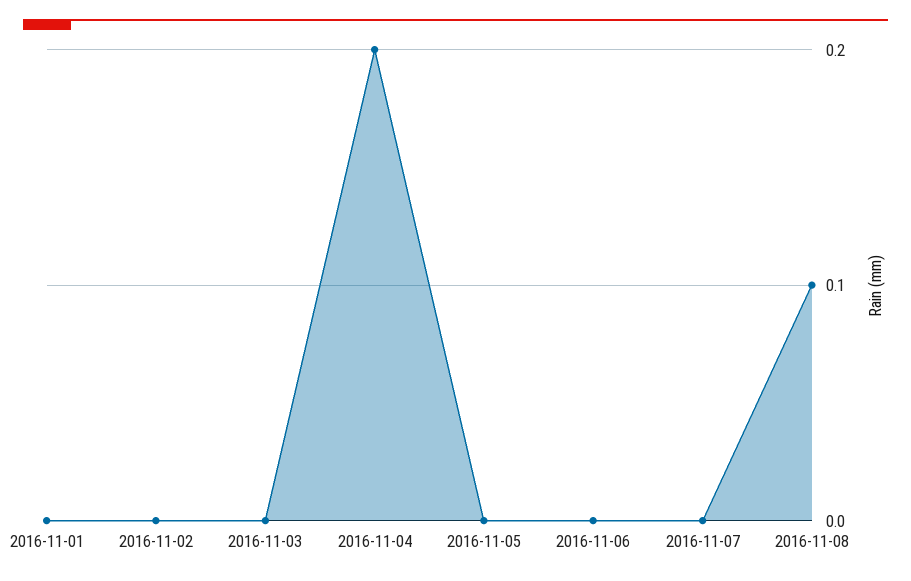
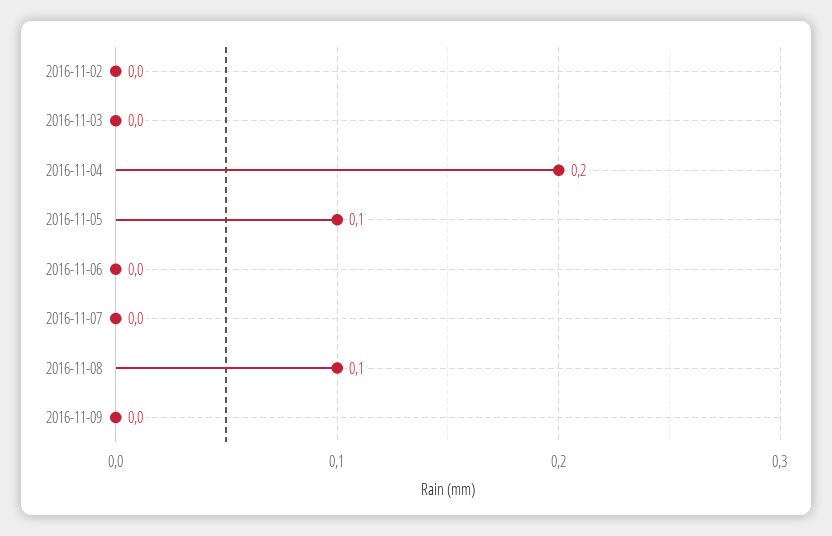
2016-11-01: 0 -> none
2016-11-05: 0 -> 0.1
2016-11-09: none -> 0

